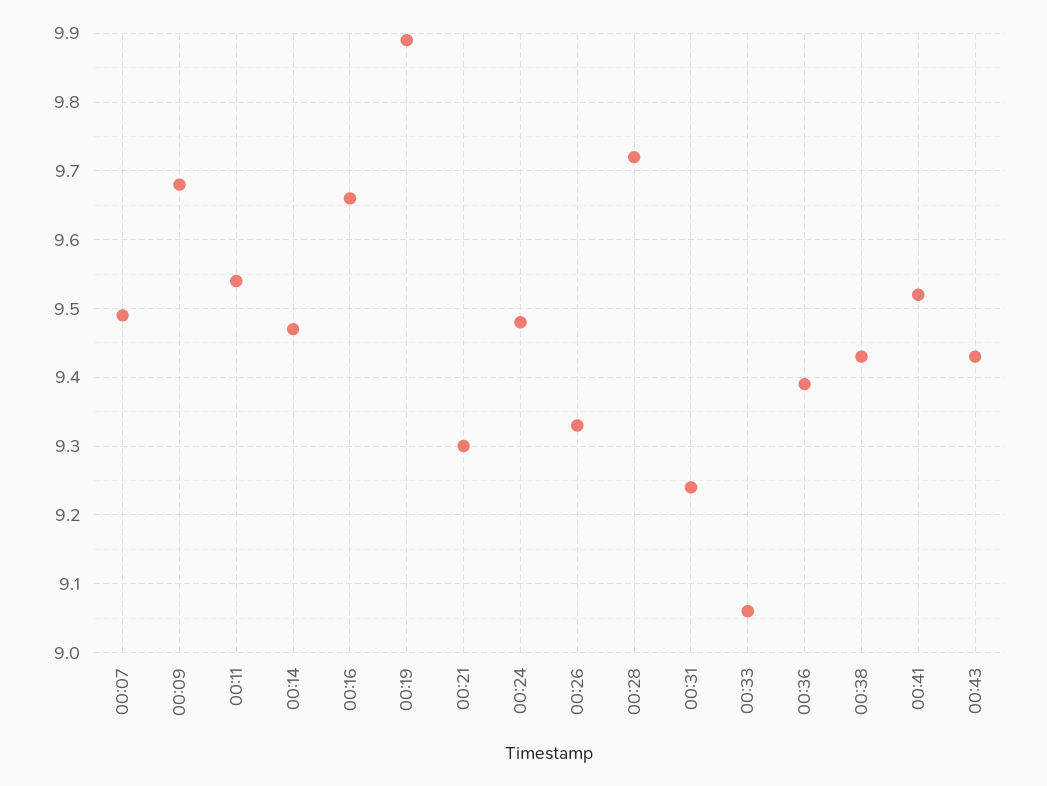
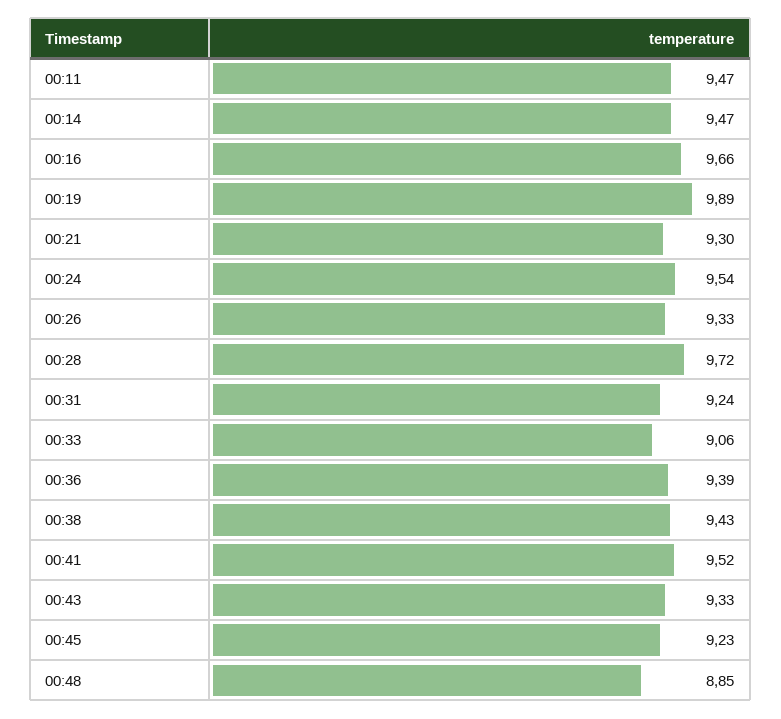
00:07: 9.49 -> none
00:09: 9.68 -> none
00:11: 9.54 -> 9.47
00:24: 9.48 -> 9.54
00:43: 9.43 -> 9.33
00:45: none -> 9.23
00:48: none -> 8.85

